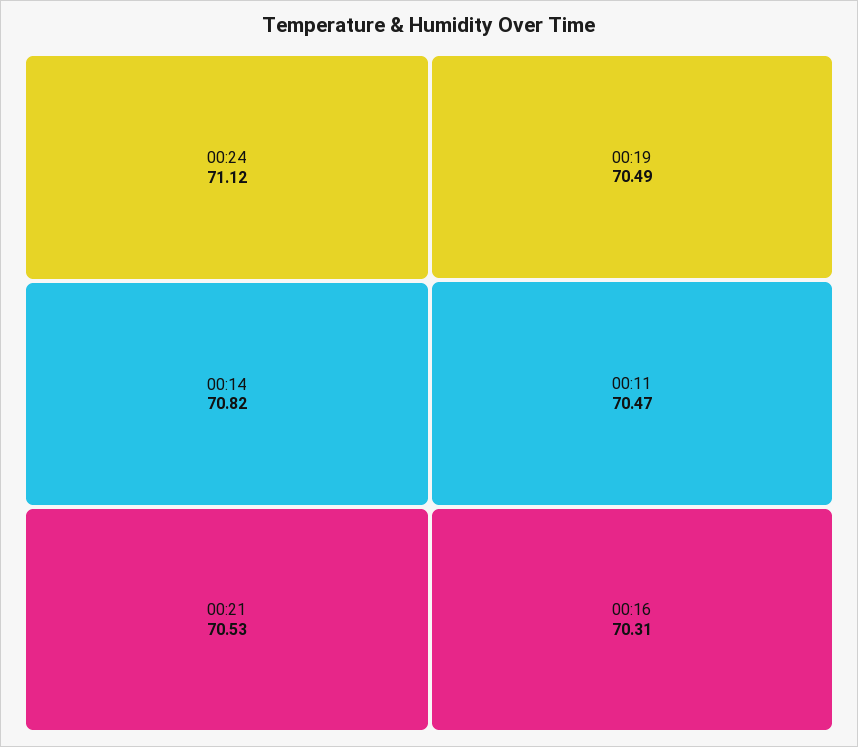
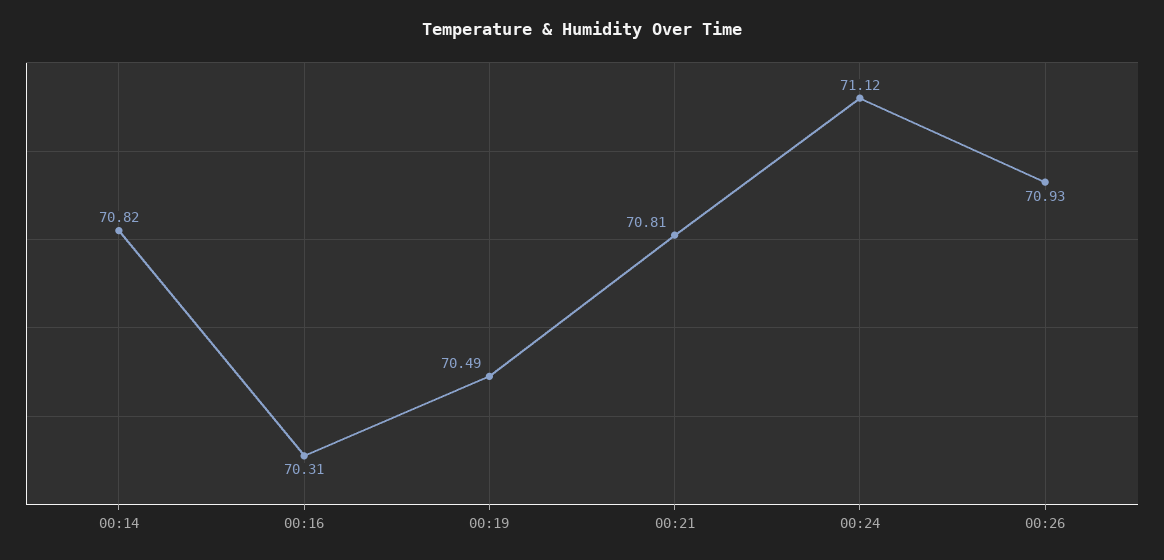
00:21: 70.53 -> 70.81
00:11: 70.47 -> none
00:26: none -> 70.93

